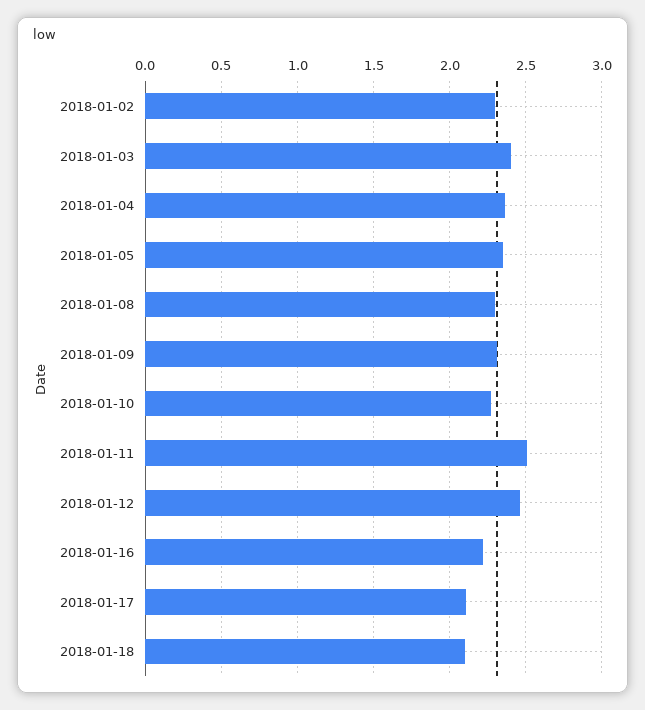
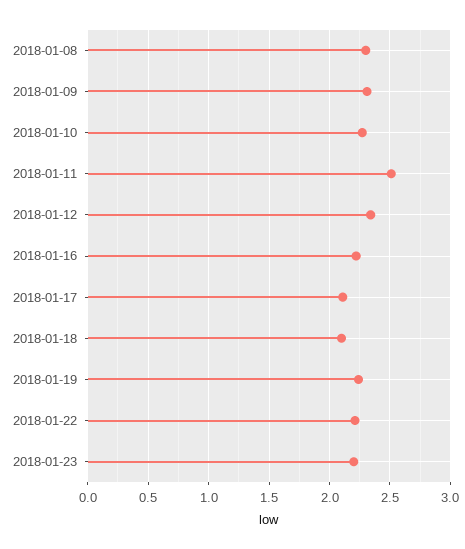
2018-01-02: 2.3 -> none
2018-01-03: 2.4 -> none
2018-01-04: 2.35 -> none
2018-01-05: 2.35 -> none
2018-01-12: 2.45 -> 2.35
2018-01-19: none -> 2.25
2018-01-22: none -> 2.2
2018-01-23: none -> 2.2

